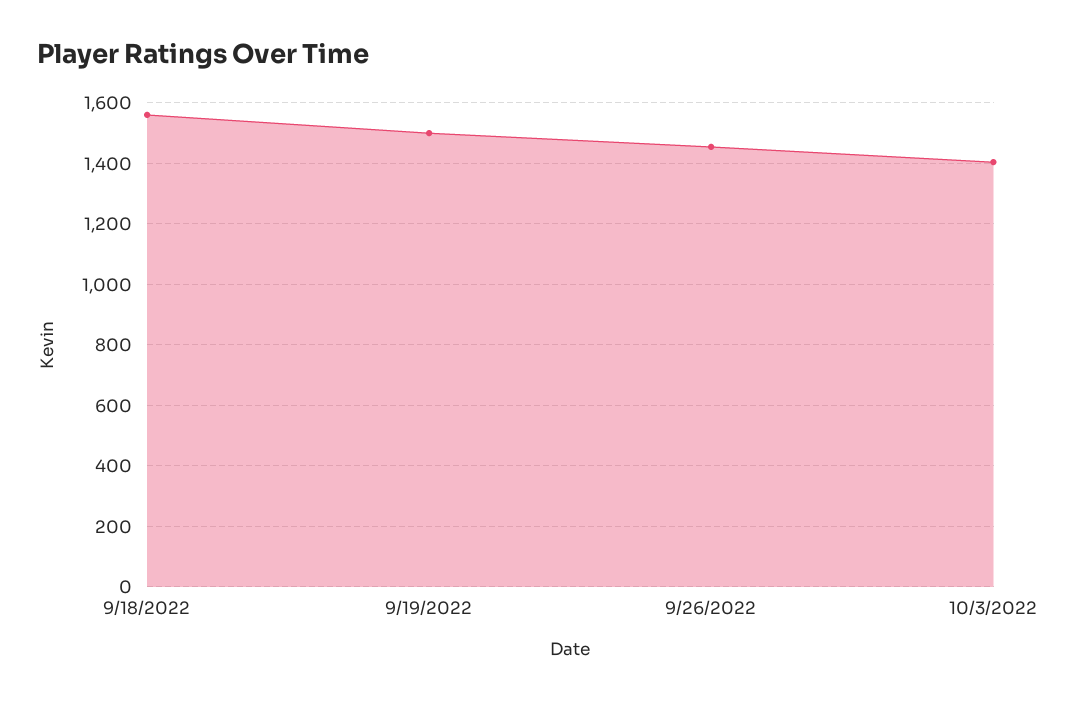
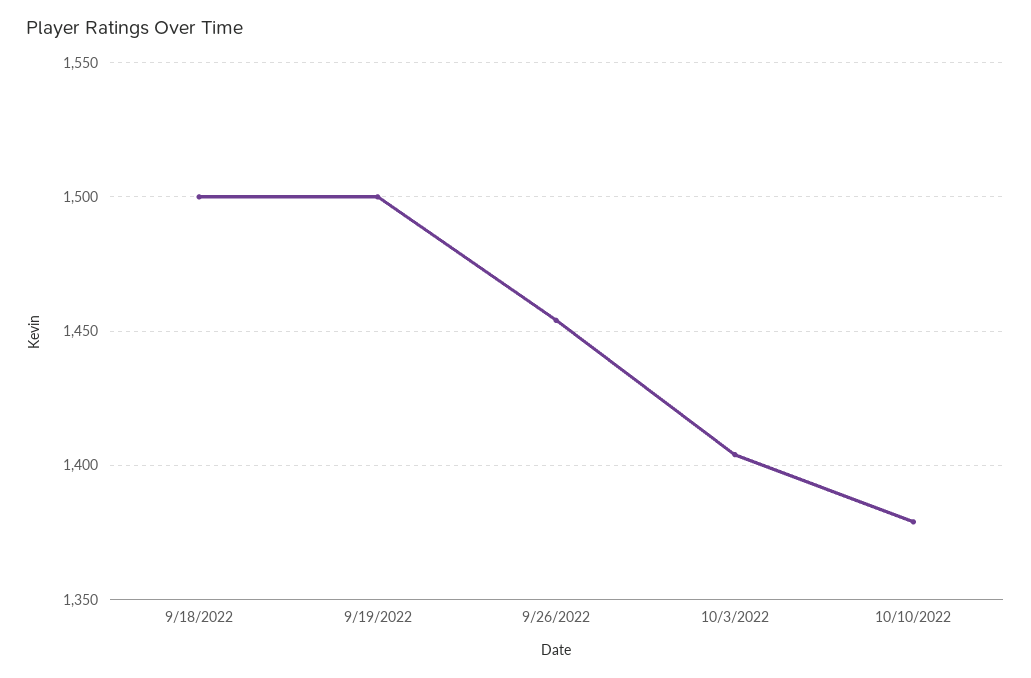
9/18/2022: 1560 -> 1500
10/10/2022: none -> 1380

